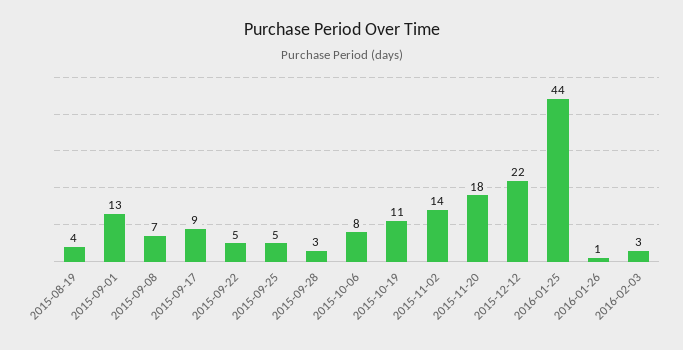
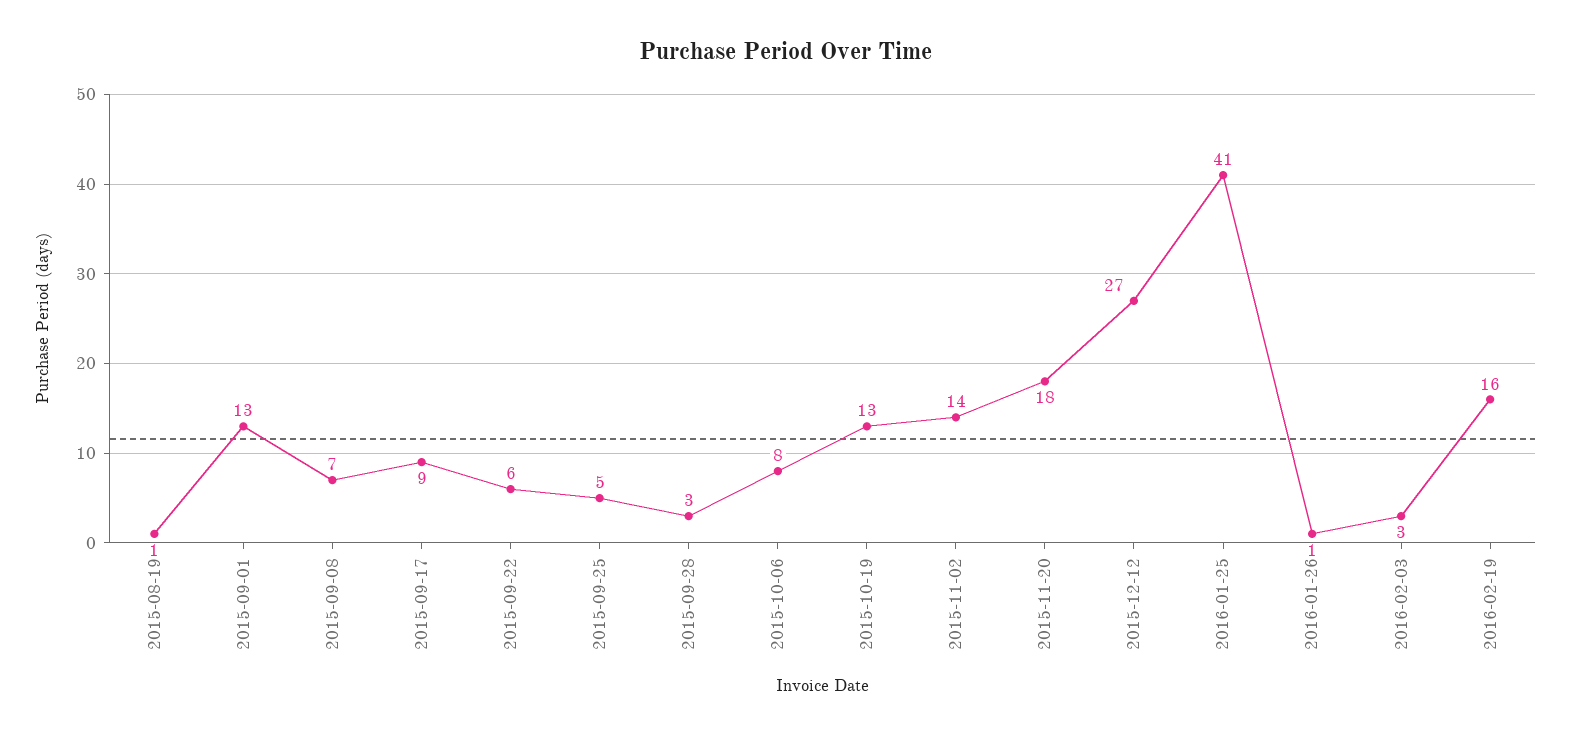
2015-08-19: 4 -> 1
2015-09-22: 5 -> 6
2015-10-19: 11 -> 13
2015-12-12: 22 -> 27
2016-01-25: 44 -> 41
2016-02-19: none -> 16

